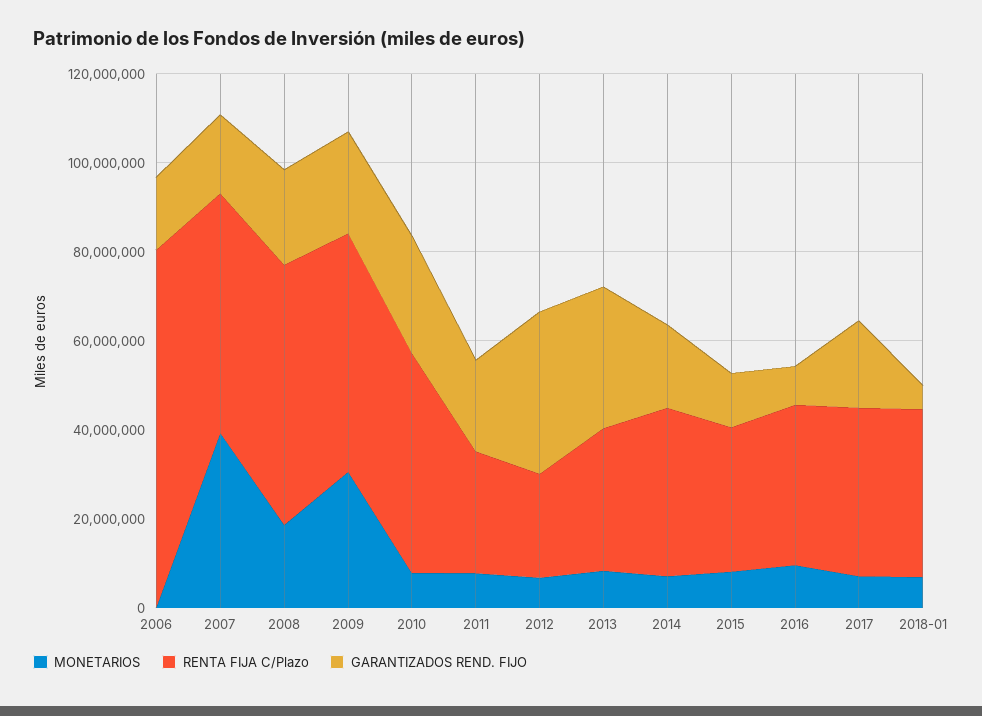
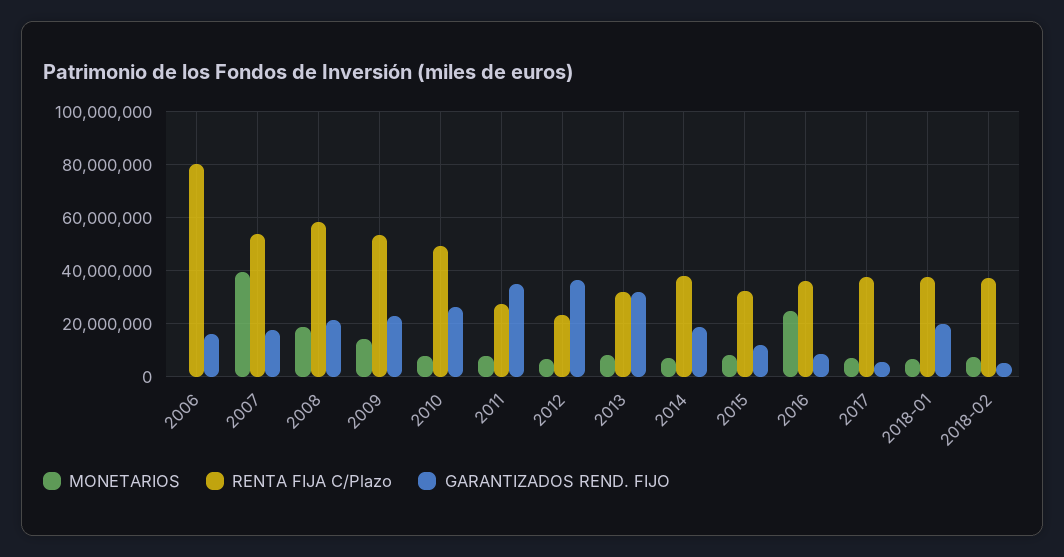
MONETARIOS, 2009: 30000000 -> 15000000
GARANTIZADOS REND. FIJO, 2011: 20000000 -> 35000000
MONETARIOS, 2016: 10000000 -> 25000000
GARANTIZADOS REND. FIJO, 2017: 20000000 -> 5000000
GARANTIZADOS REND. FIJO, 2018-01: 5000000 -> 20000000
MONETARIOS, 2018-02: none -> 7500000
RENTA FIJA C/Plazo, 2018-02: none -> 37500000
GARANTIZADOS REND. FIJO, 2018-02: none -> 5000000

